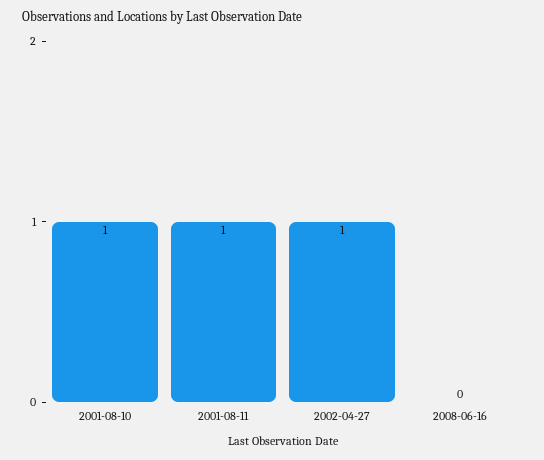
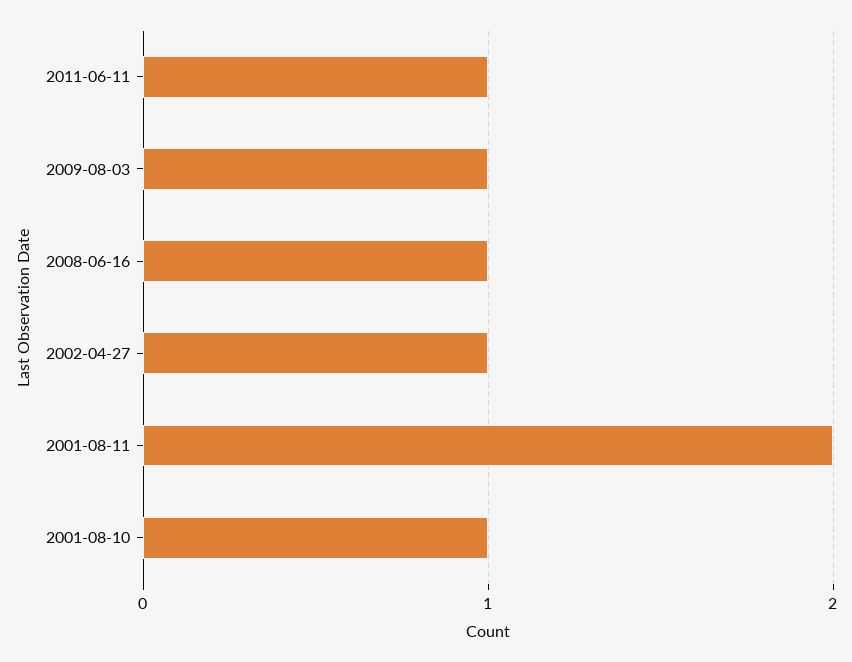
2001-08-11: 1 -> 2
2008-06-16: 0 -> 1
2011-06-11: none -> 1
2009-08-03: none -> 1

